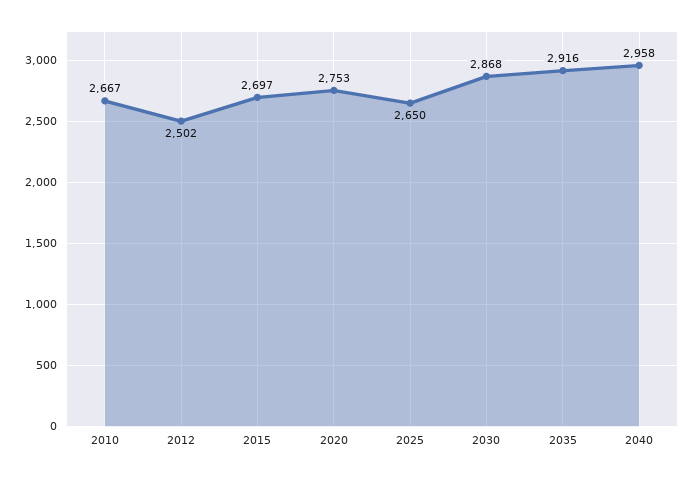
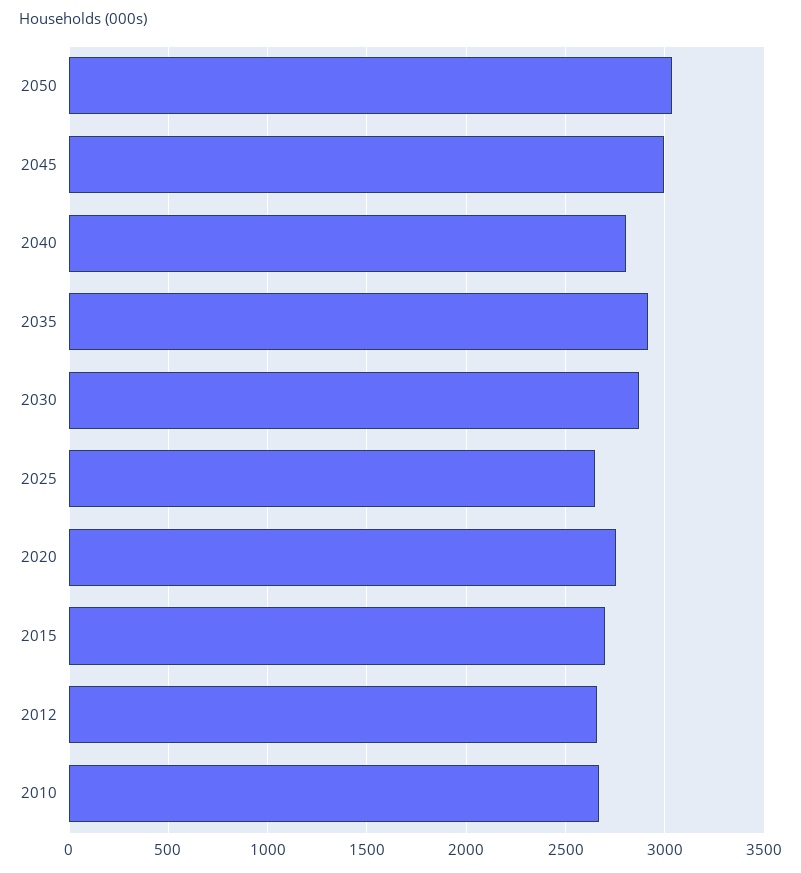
2012: 2502 -> 2650
2040: 2958 -> 2800
2050: none -> 3050
2045: none -> 3000

